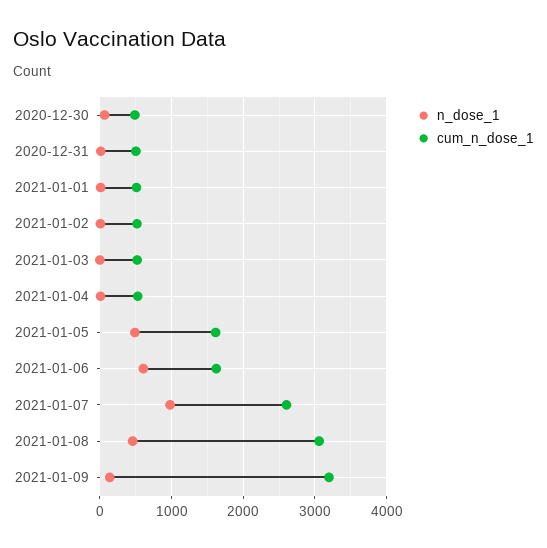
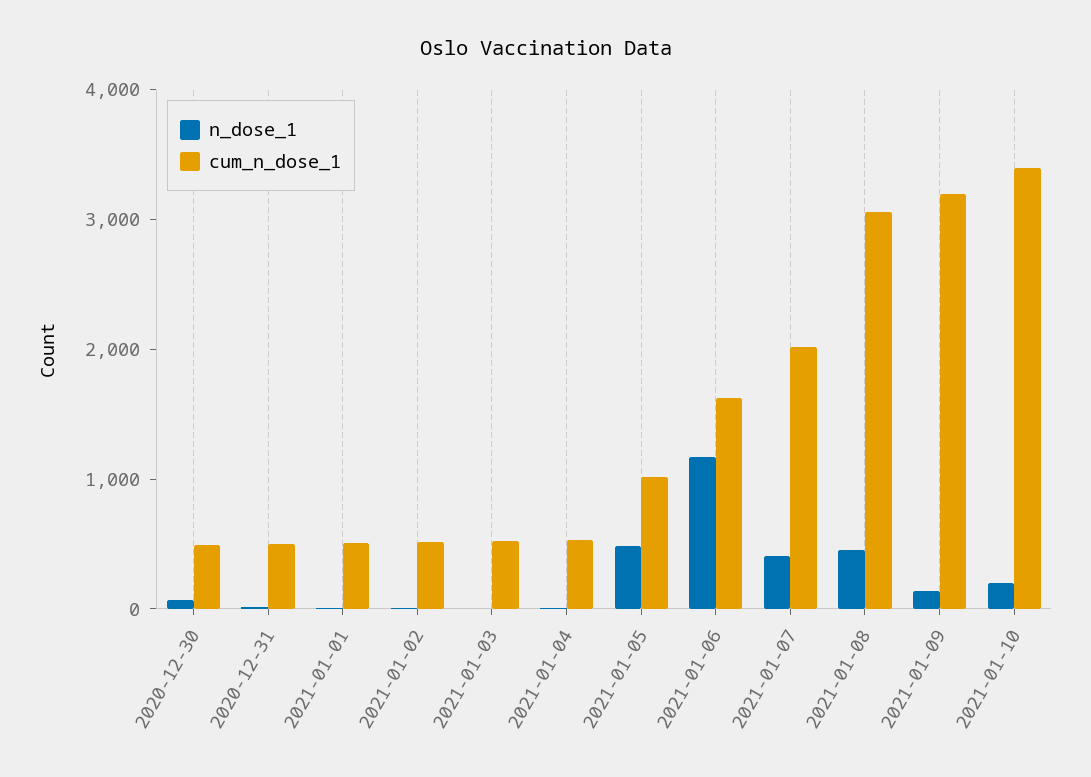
cum_n_dose_1, 2021-01-05: 1600 -> 1000
n_dose_1, 2021-01-06: 600 -> 1200
n_dose_1, 2021-01-07: 1000 -> 400
cum_n_dose_1, 2021-01-07: 2600 -> 2000
n_dose_1, 2021-01-10: none -> 200
cum_n_dose_1, 2021-01-10: none -> 3400

